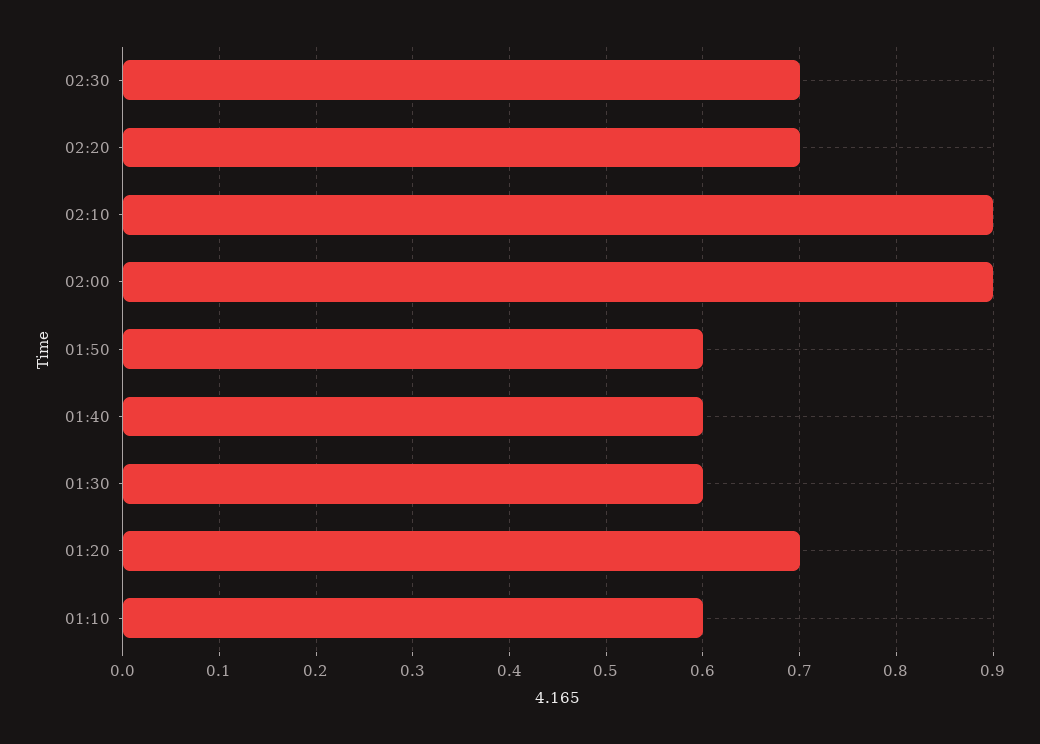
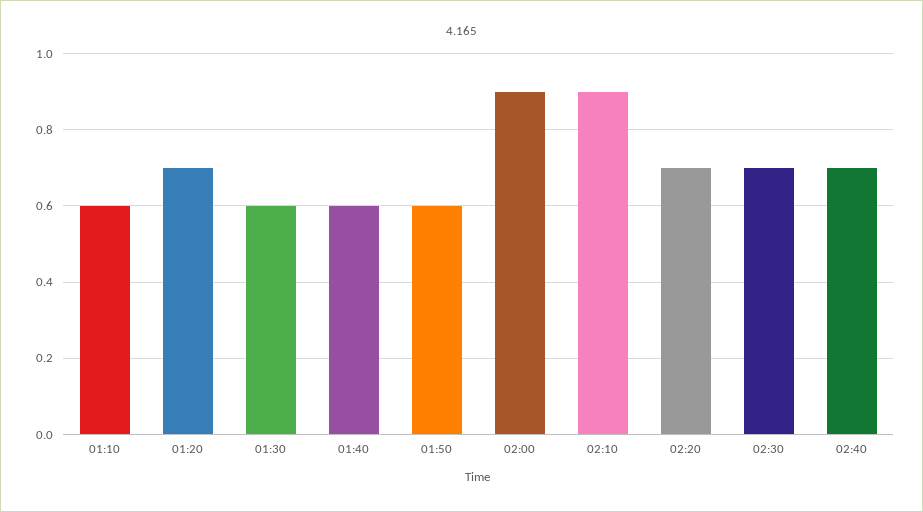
02:40: none -> 0.7

